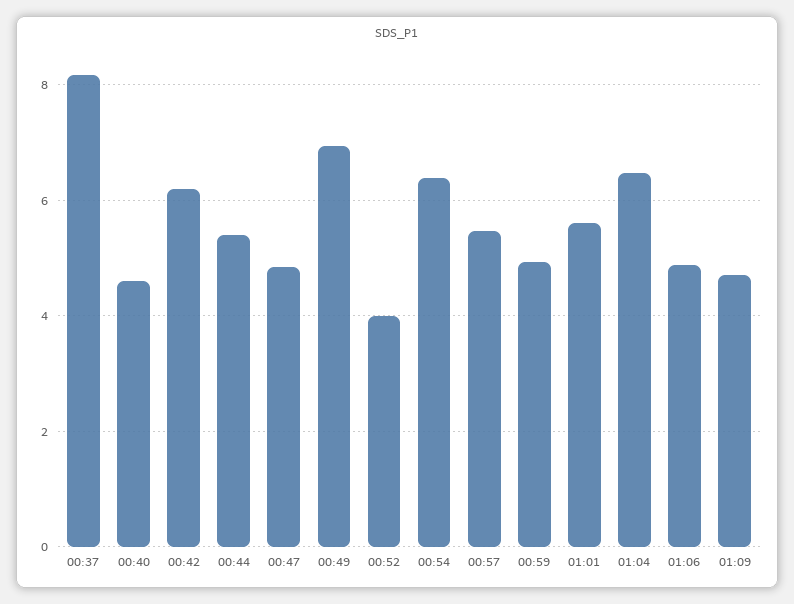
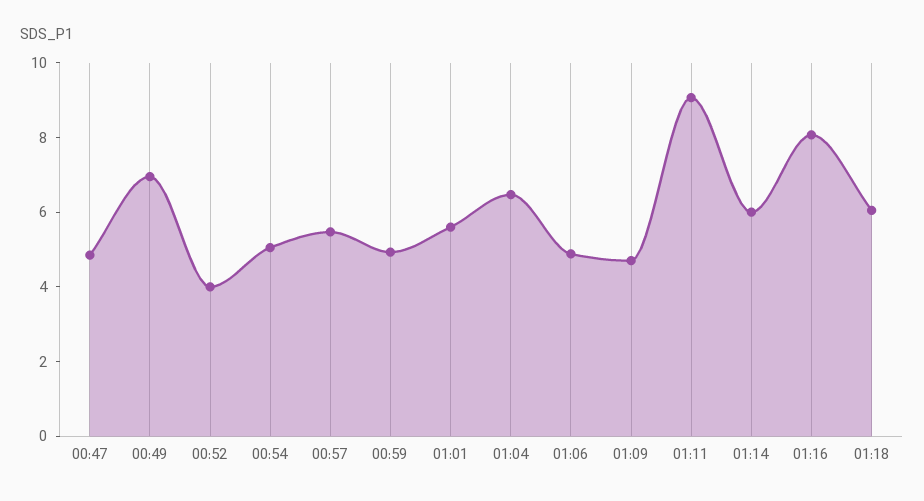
00:37: 8.2 -> none
00:40: 4.6 -> none
00:42: 6.2 -> none
00:44: 5.4 -> none
00:54: 6.4 -> 5
01:11: none -> 9
01:14: none -> 6
01:16: none -> 8
01:18: none -> 6

